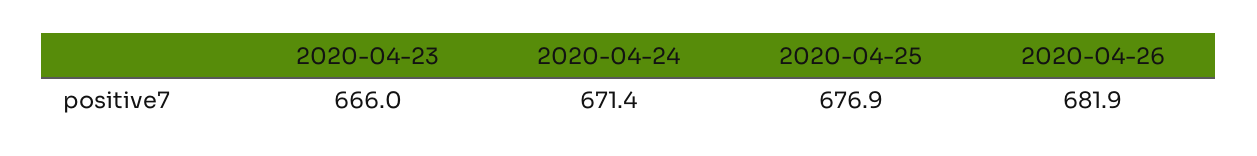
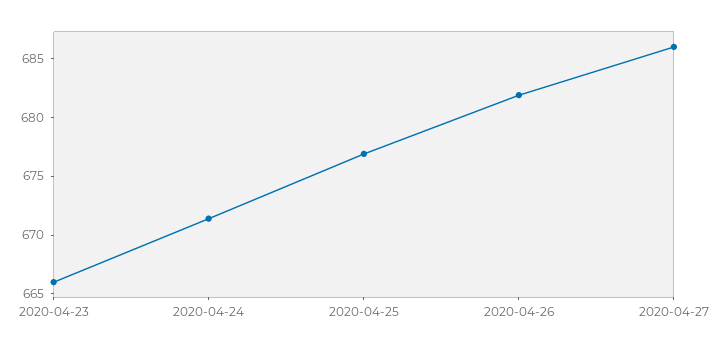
2020-04-27: none -> 686

